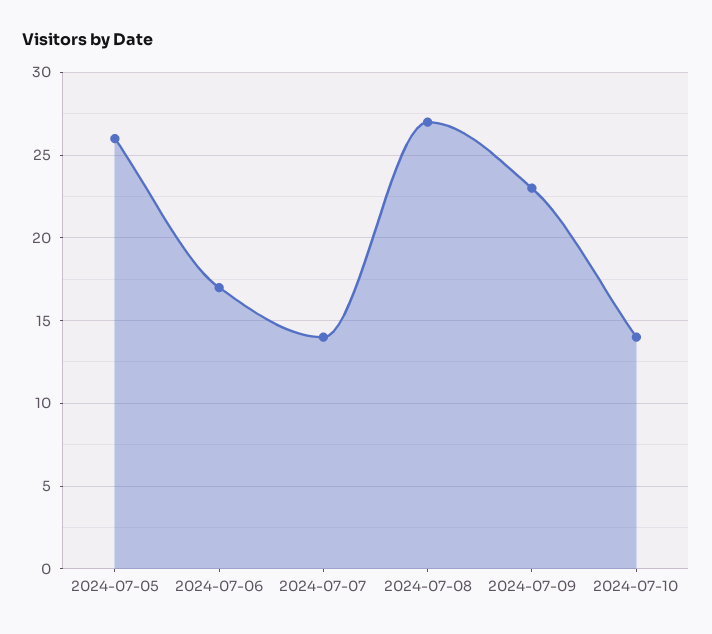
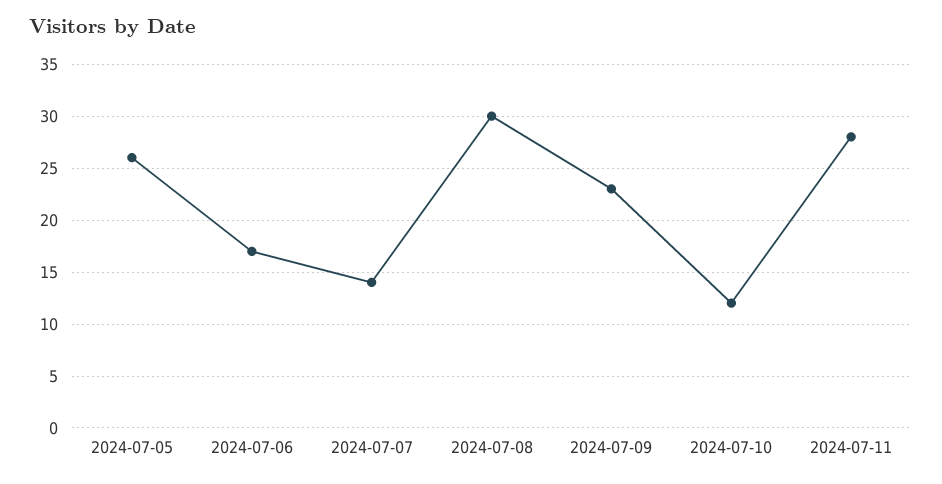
2024-07-08: 27 -> 30
2024-07-10: 14 -> 12
2024-07-11: none -> 28

